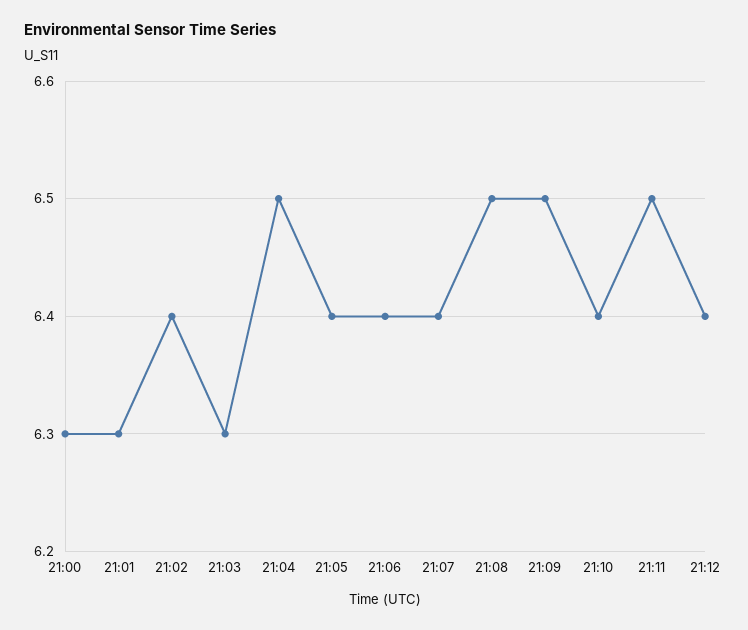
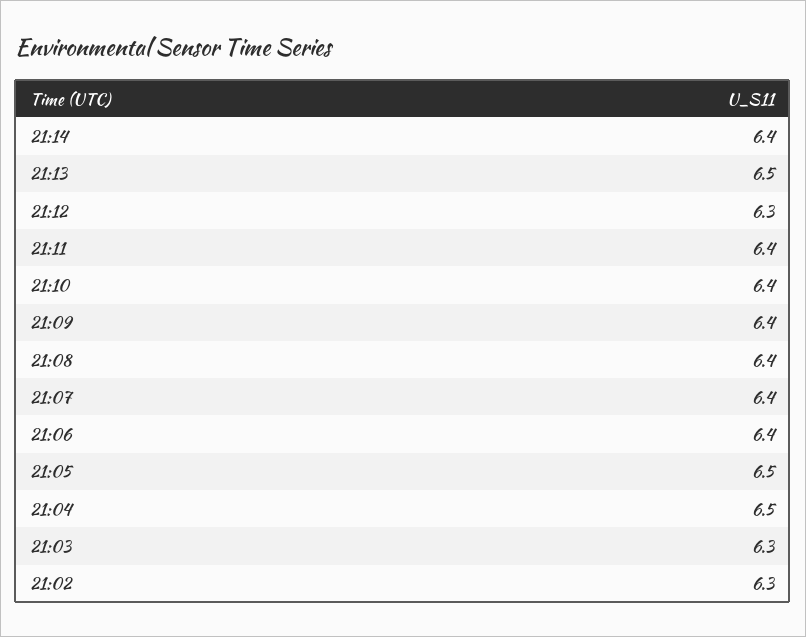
21:00: 6.3 -> none
21:01: 6.3 -> none
21:02: 6.4 -> 6.3
21:05: 6.4 -> 6.5
21:08: 6.5 -> 6.4
21:09: 6.5 -> 6.4
21:11: 6.5 -> 6.4
21:12: 6.4 -> 6.3
21:14: none -> 6.4
21:13: none -> 6.5

